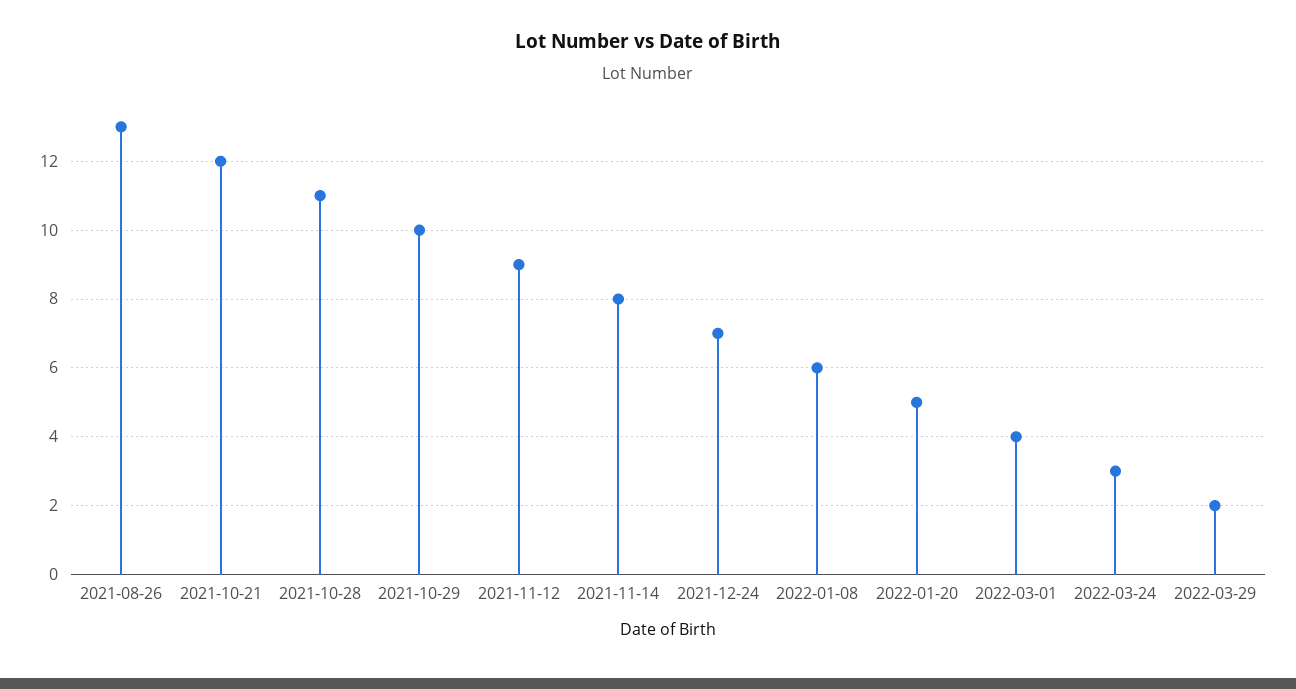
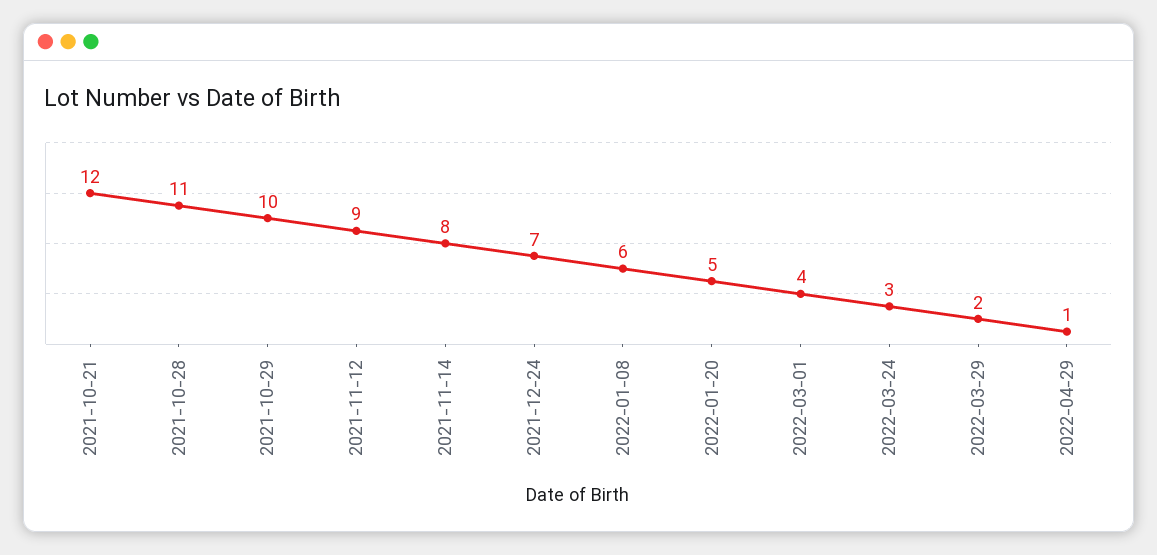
2021-08-26: 13 -> none
2022-04-29: none -> 1

